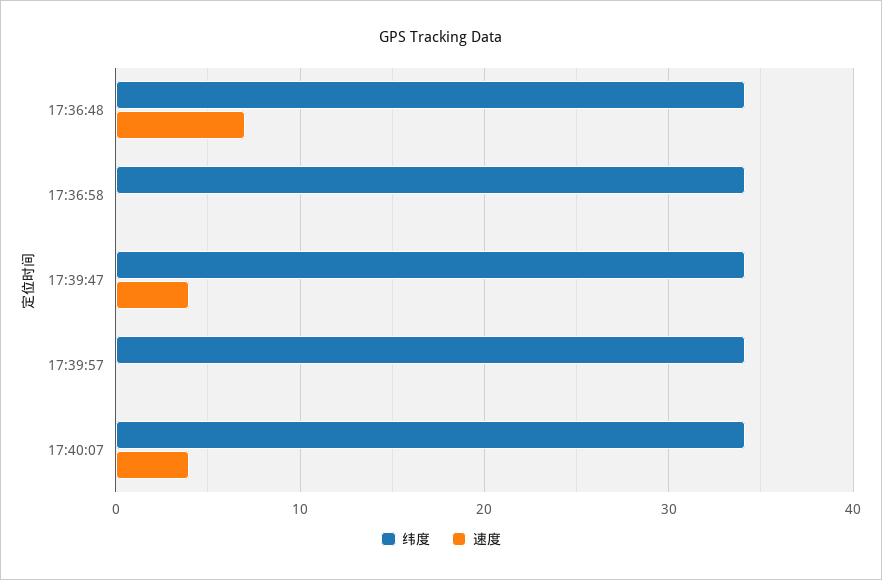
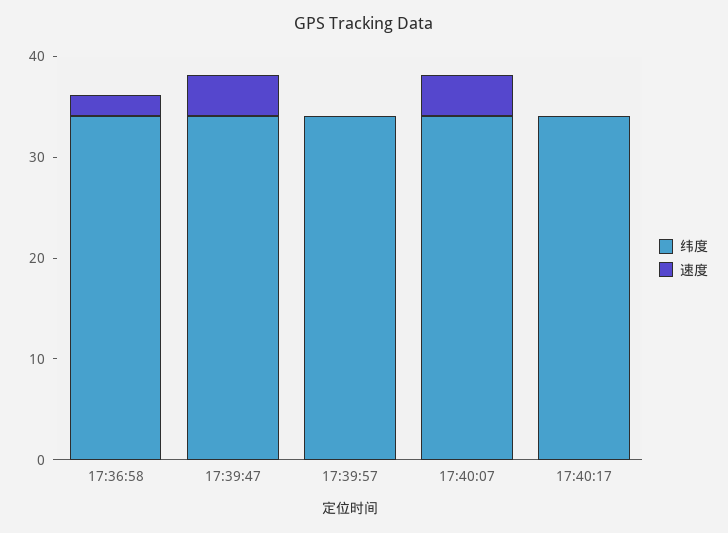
纬度, 17:36:48: 34 -> none
速度, 17:36:48: 7 -> none
速度, 17:36:58: 0 -> 2
纬度, 17:40:17: none -> 34
速度, 17:40:17: none -> 0

